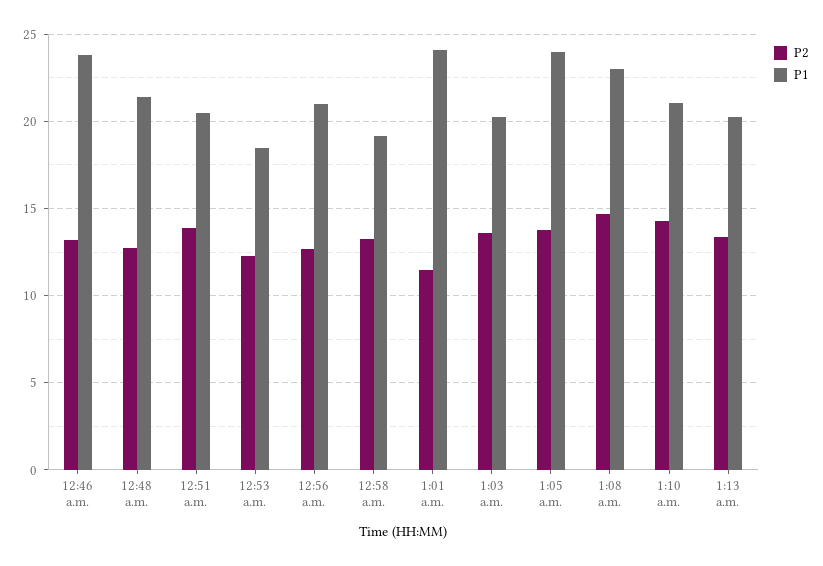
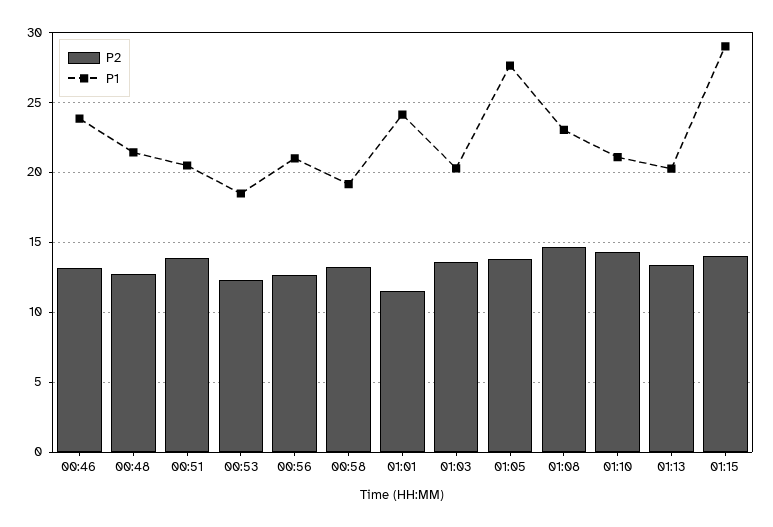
P1, 1:05 a.m.: 24 -> 27.5
P2, 01:15: none -> 14
P1, 01:15: none -> 29

